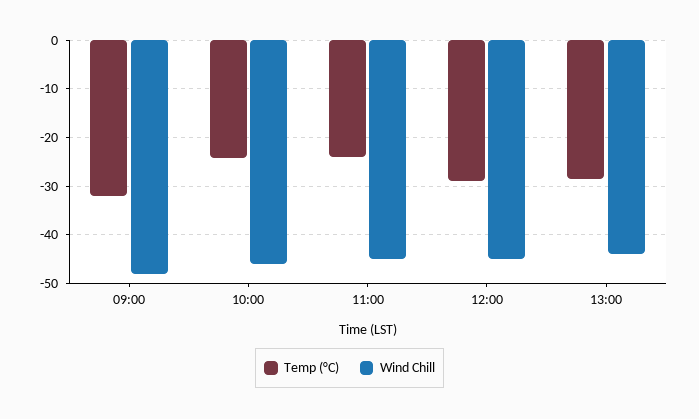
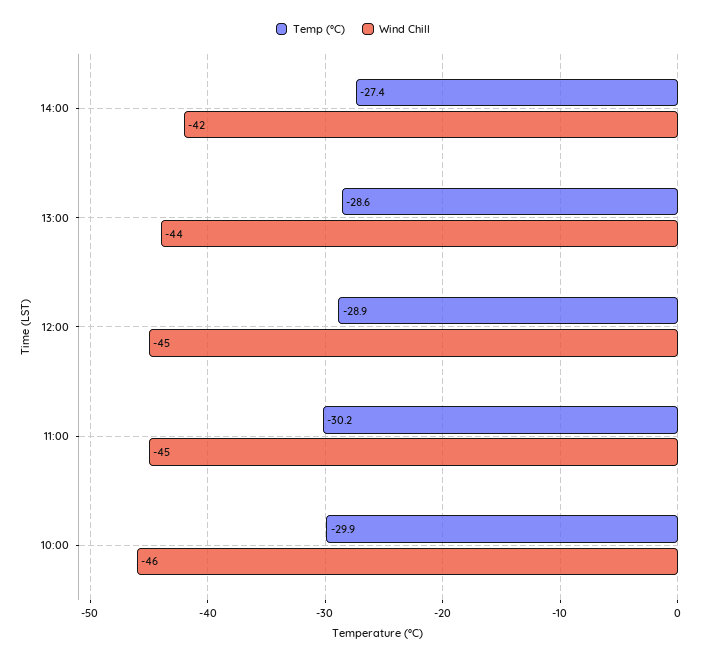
Temp (°C), 09:00: -32 -> none
Wind Chill, 09:00: -48 -> none
Temp (°C), 10:00: -24 -> -29.9
Temp (°C), 11:00: -24 -> -30.2
Temp (°C), 14:00: none -> -27.4
Wind Chill, 14:00: none -> -42

